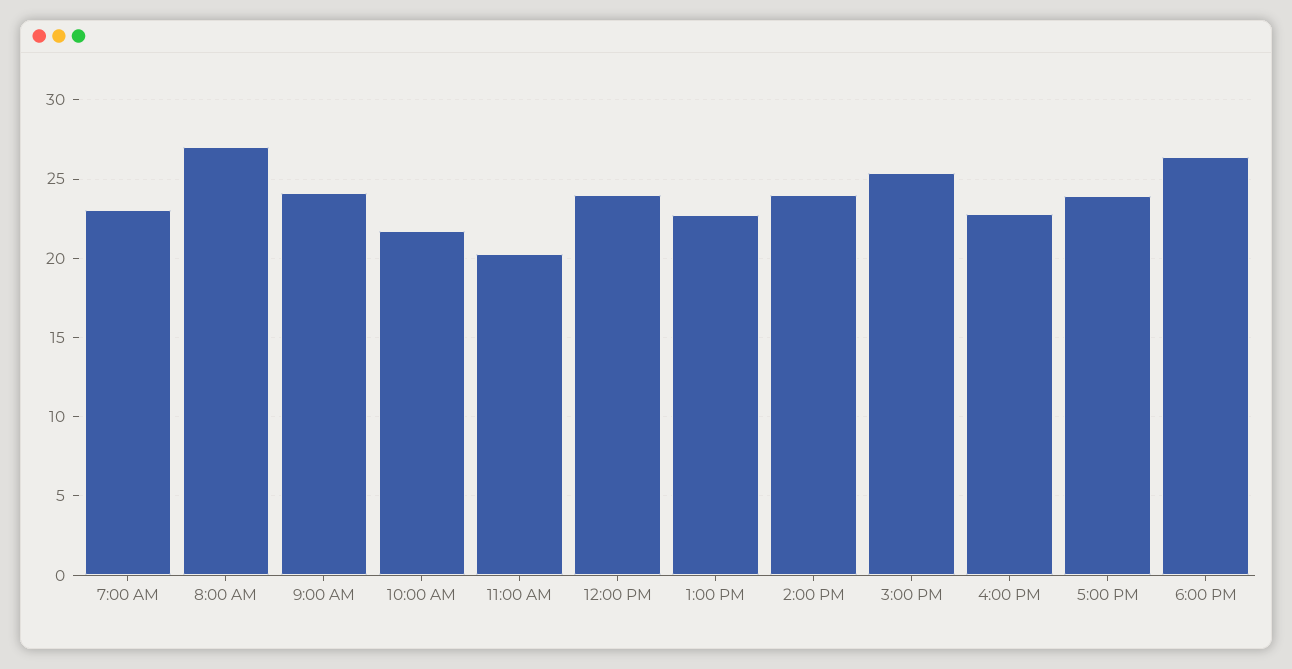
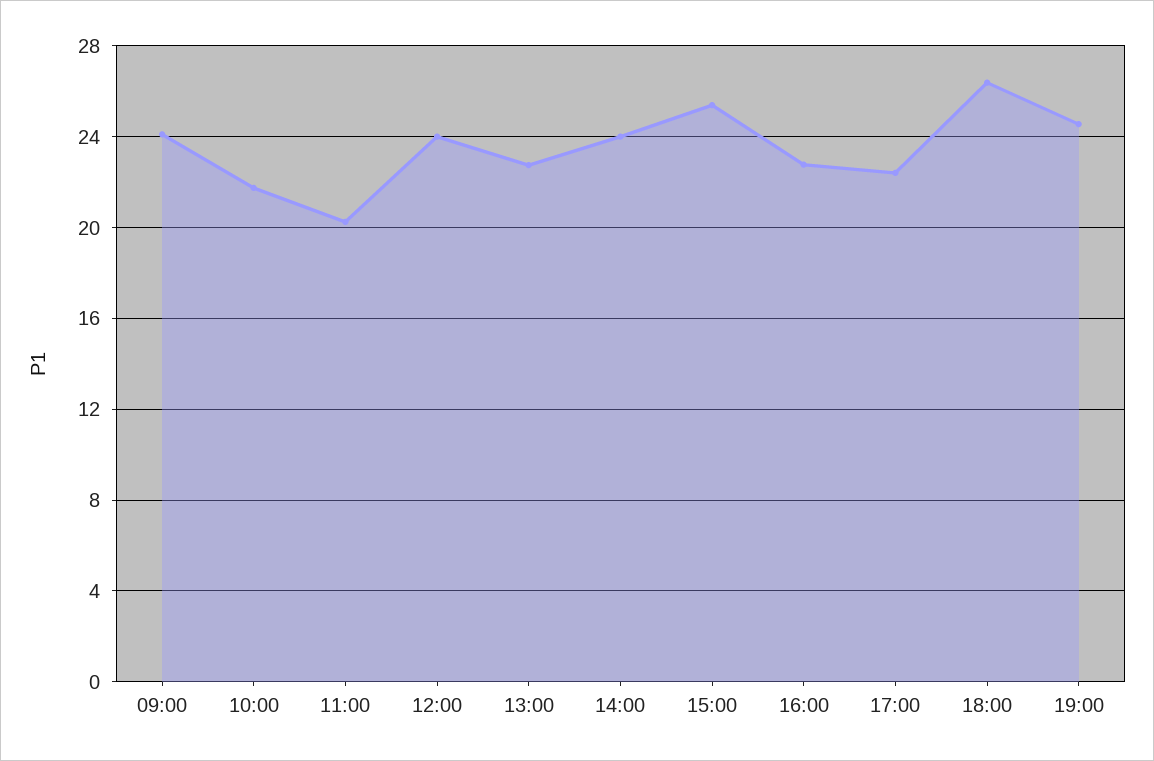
7:00 AM: 23 -> none
8:00 AM: 27 -> none
5:00 PM: 24 -> 22.5
19:00: none -> 24.5

